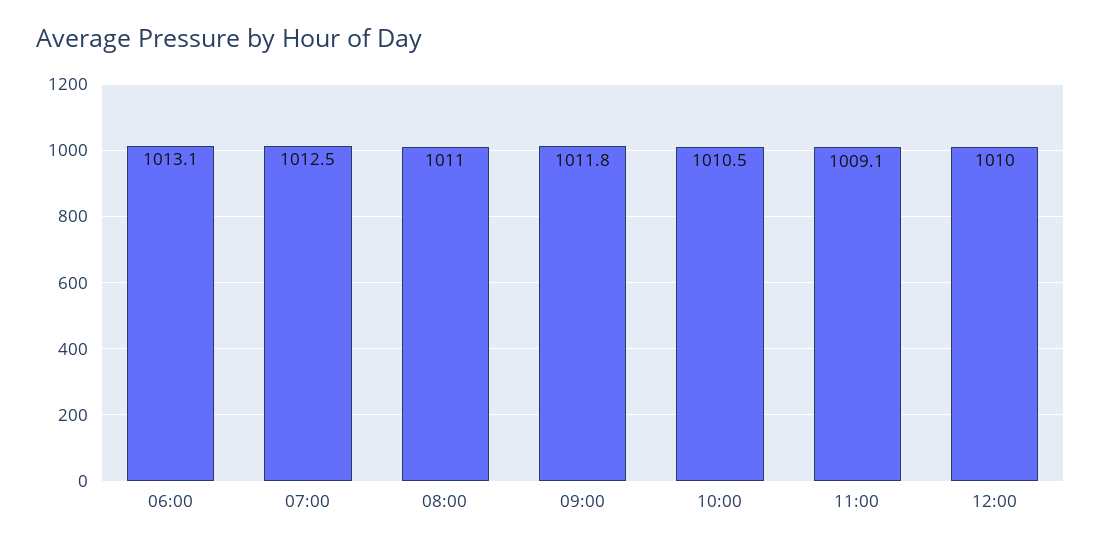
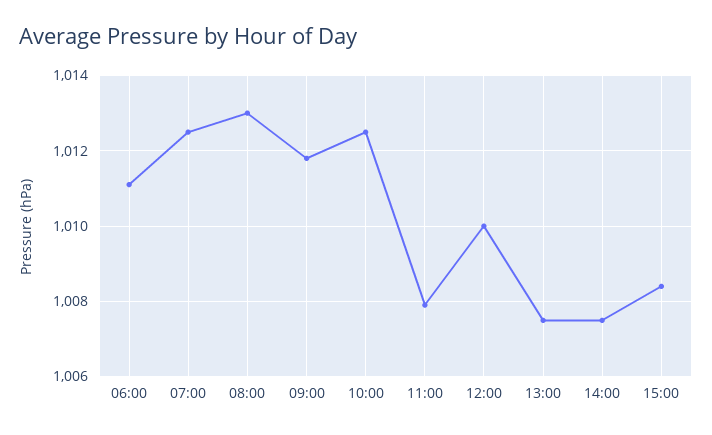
06:00: 1013.1 -> 1011
08:00: 1011 -> 1013
10:00: 1010.5 -> 1012.5
11:00: 1009.1 -> 1008
13:00: none -> 1007.5
14:00: none -> 1007.5
15:00: none -> 1008.5

